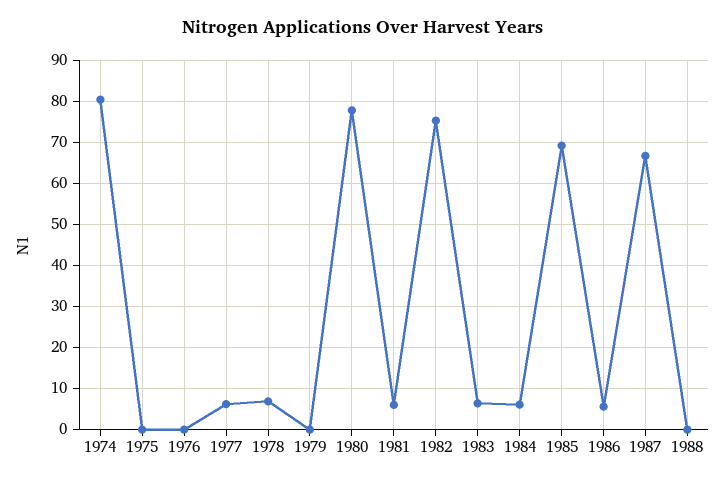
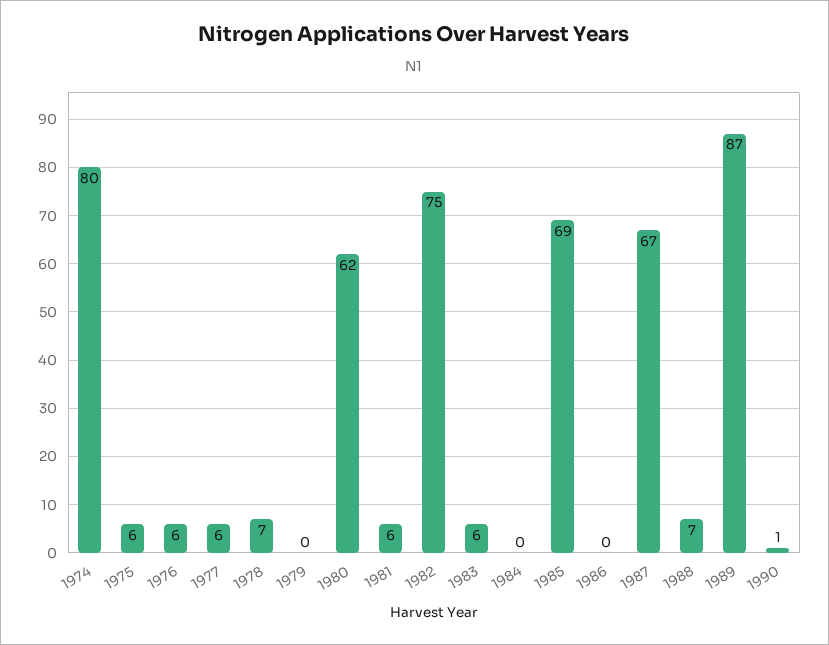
1975: 0 -> 6
1976: 0 -> 6
1980: 78 -> 62
1984: 6 -> 0
1986: 6 -> 0
1988: 0 -> 7
1989: none -> 87
1990: none -> 1

